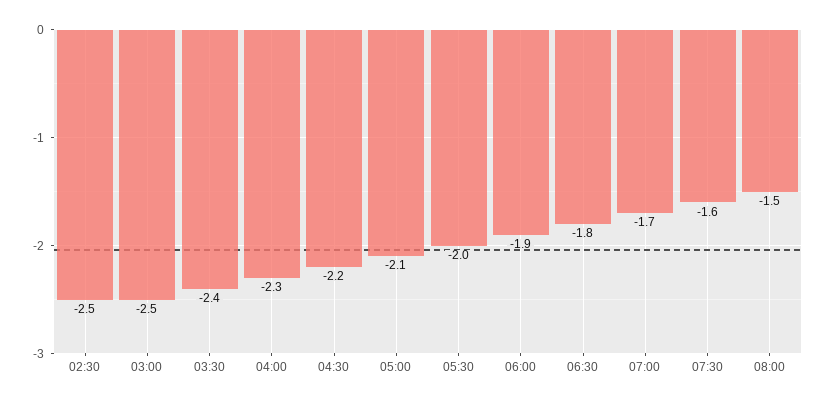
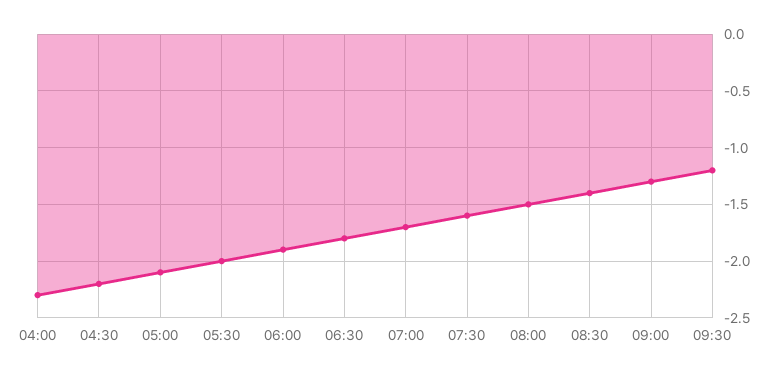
02:30: -2.5 -> none
03:00: -2.5 -> none
03:30: -2.4 -> none
08:30: none -> -1.4
09:00: none -> -1.3
09:30: none -> -1.2

